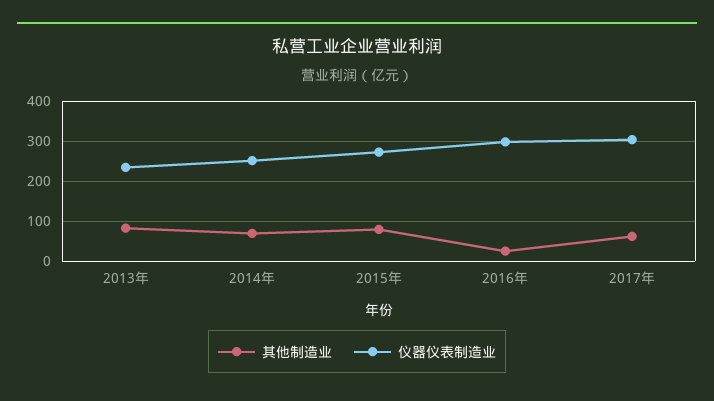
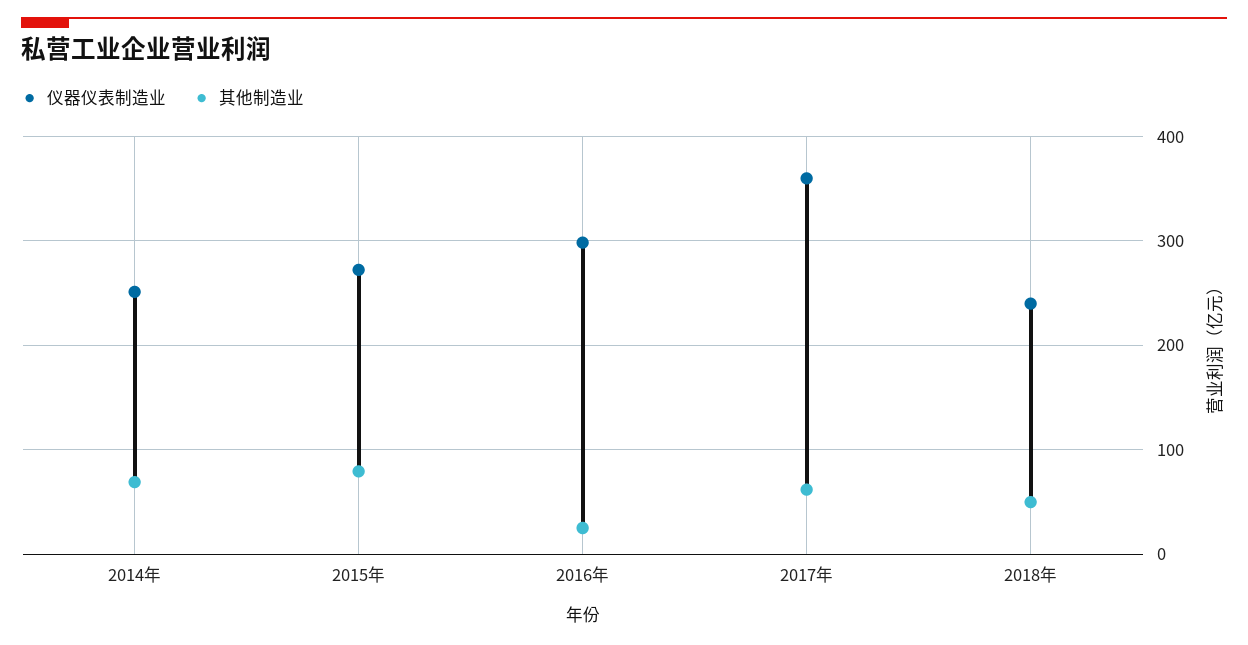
其他制造业, 2013年: 80 -> none
仪器仪表制造业, 2013年: 240 -> none
仪器仪表制造业, 2017年: 300 -> 360
仪器仪表制造业, 2018年: none -> 240
其他制造业, 2018年: none -> 50

